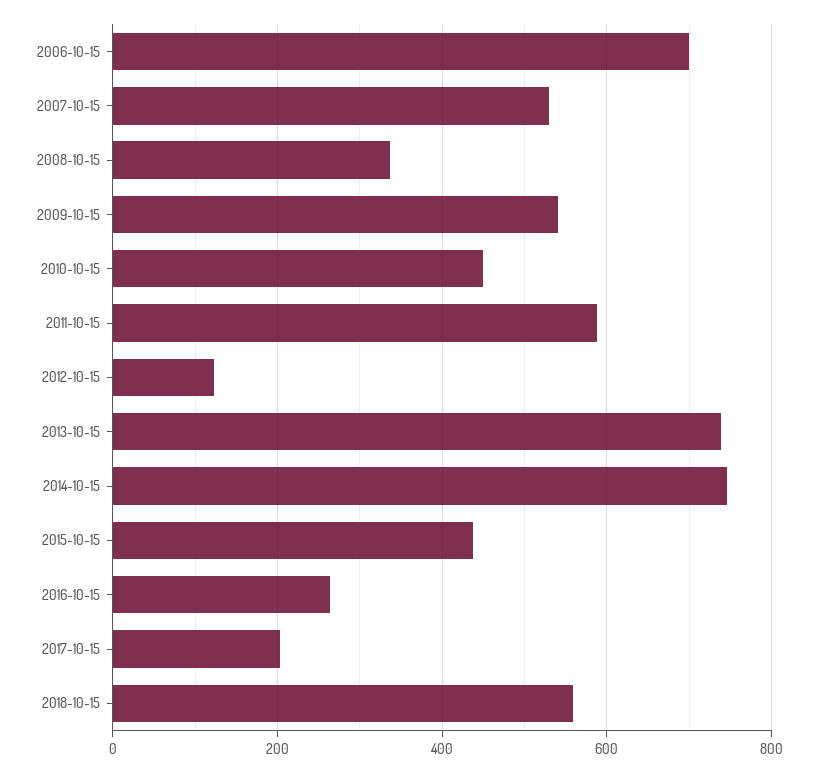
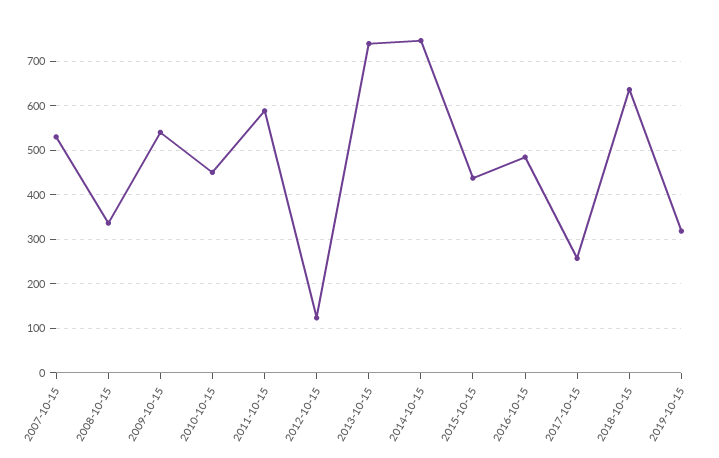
2006-10-15: 700 -> none
2016-10-15: 260 -> 480
2017-10-15: 200 -> 260
2018-10-15: 560 -> 640
2019-10-15: none -> 320

